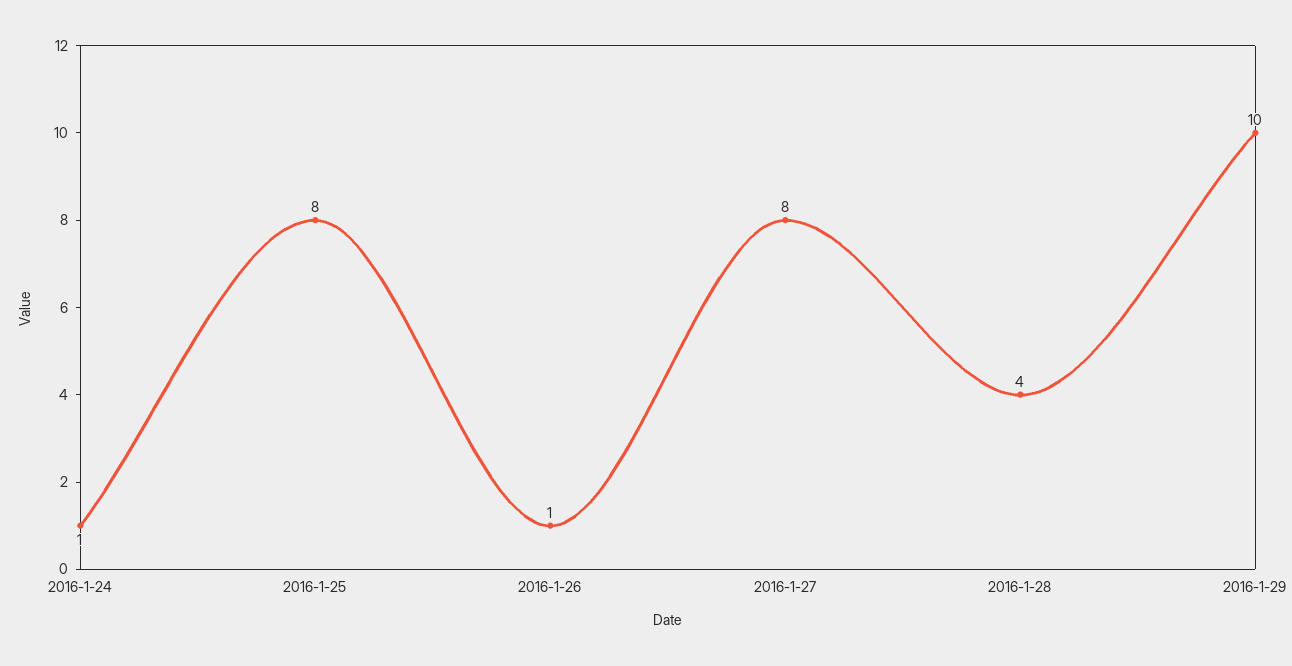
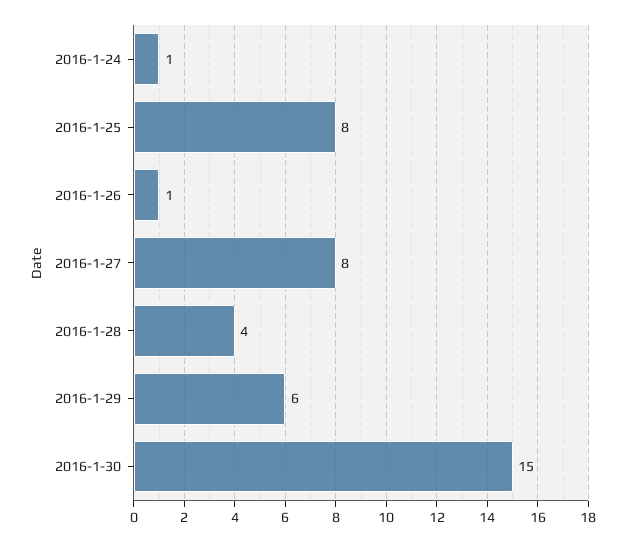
2016-1-29: 10 -> 6
2016-1-30: none -> 15

